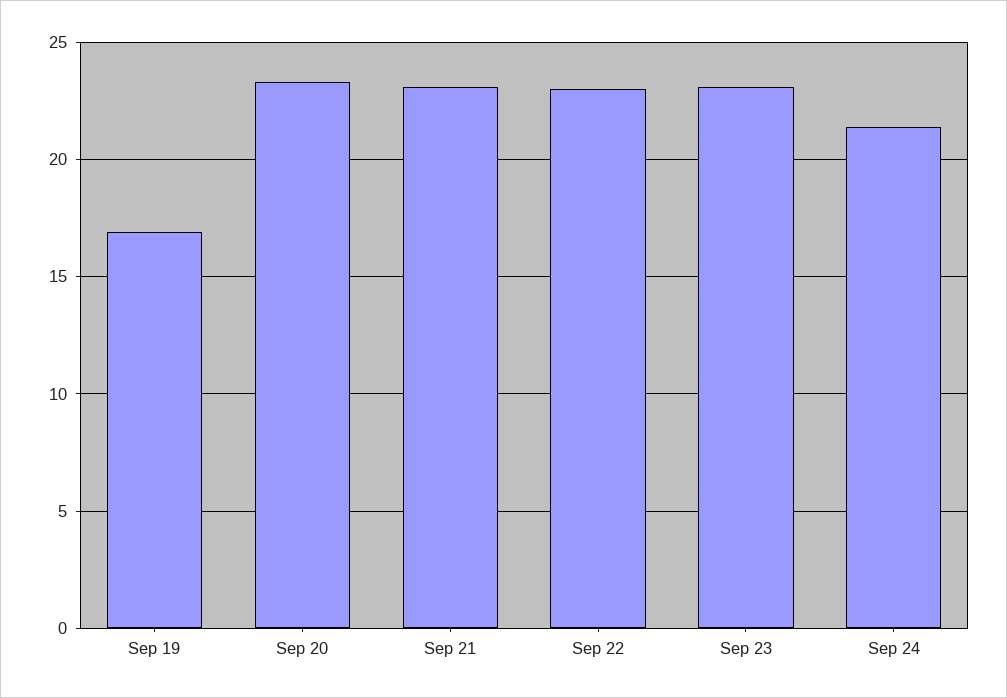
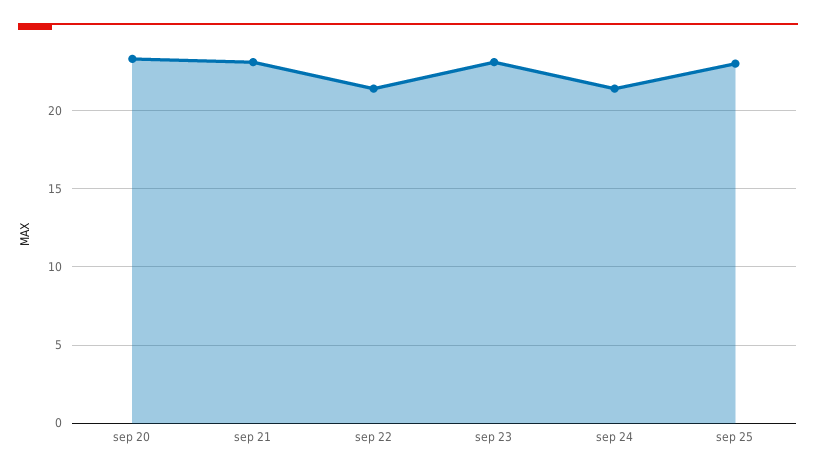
Sep 19: 17 -> none
Sep 22: 23 -> 21.5
sep 25: none -> 23

